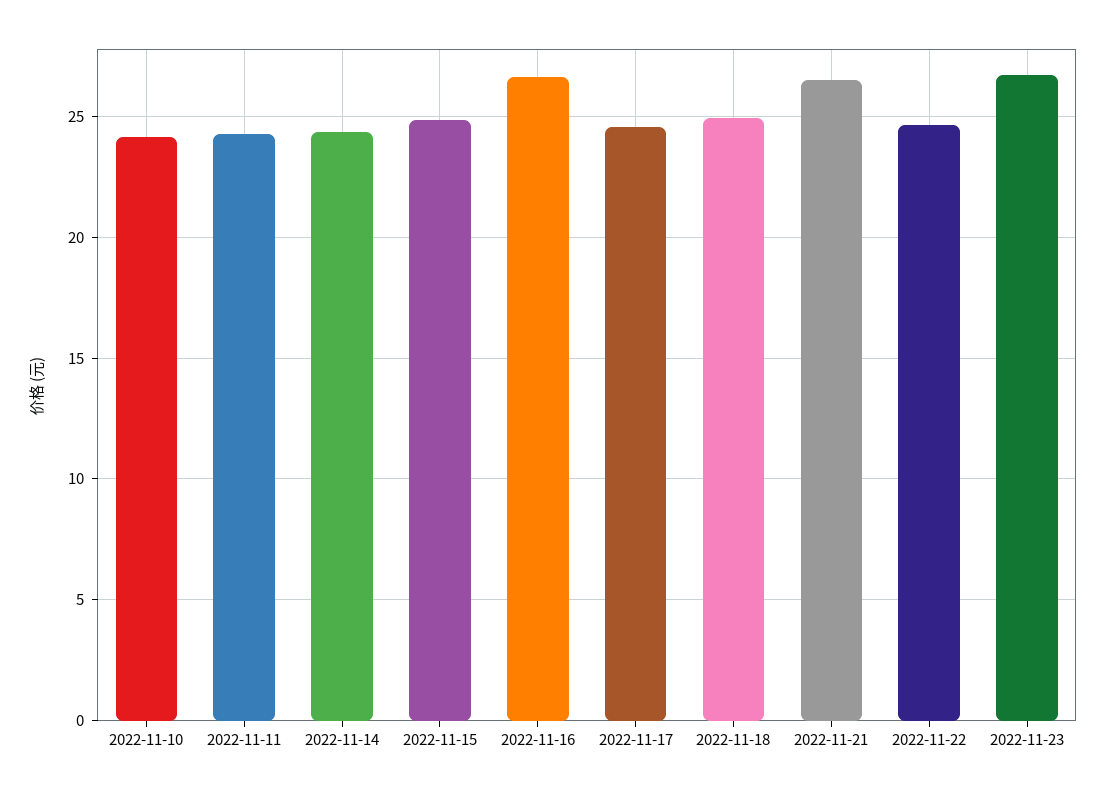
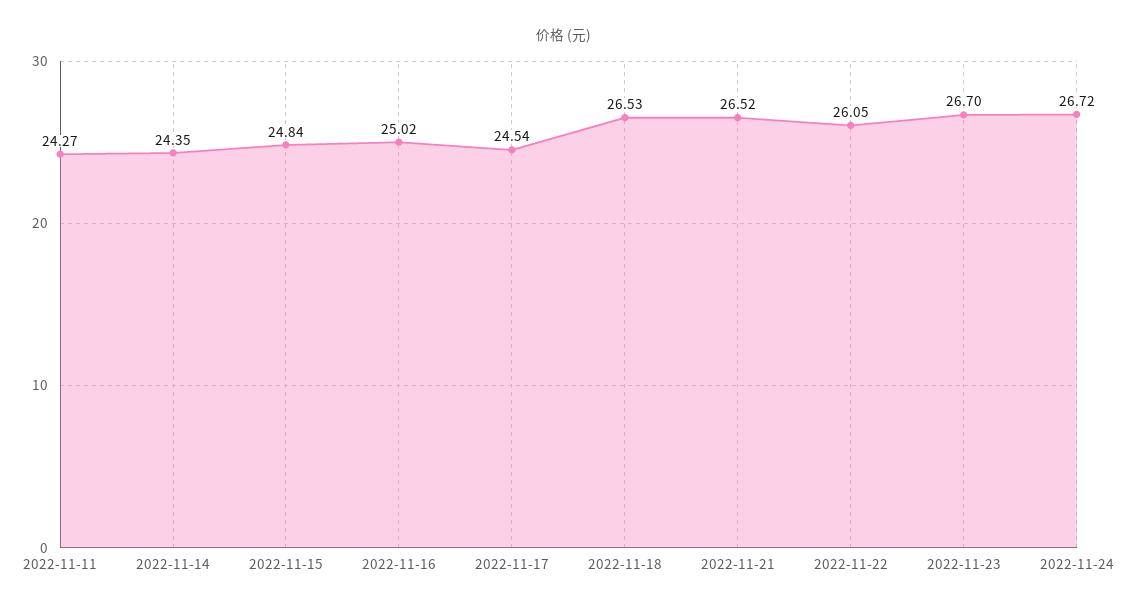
2022-11-10: 24 -> none
2022-11-16: 26.5 -> 25.02
2022-11-18: 25 -> 26.53
2022-11-22: 24.5 -> 26.05
2022-11-24: none -> 26.72

